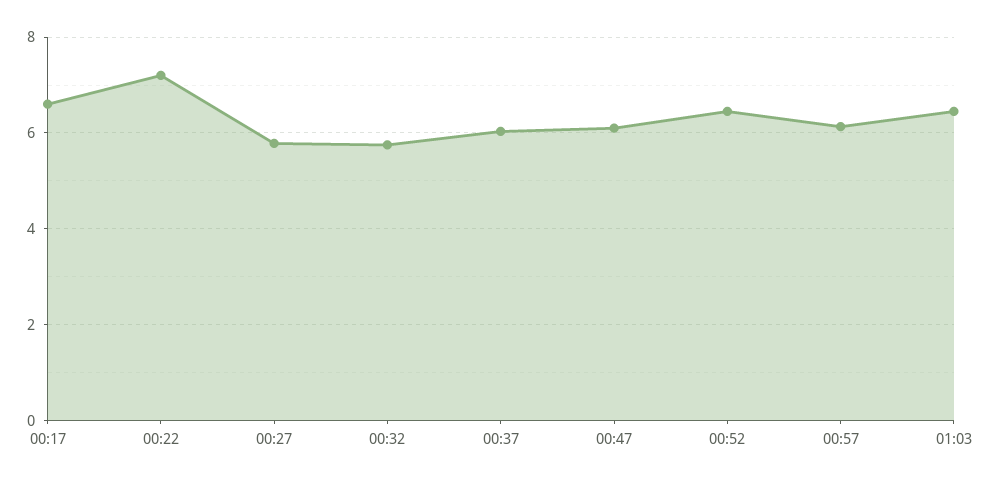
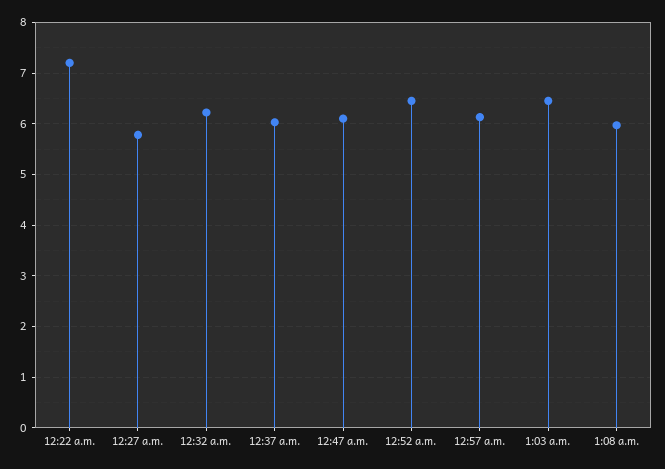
00:17: 6.6 -> none
00:32: 5.8 -> 6.2
1:08 a.m.: none -> 6

